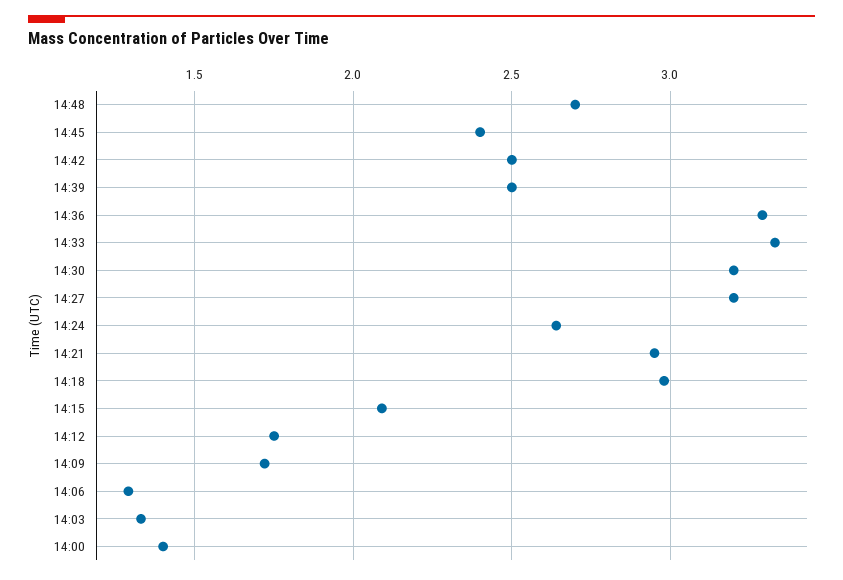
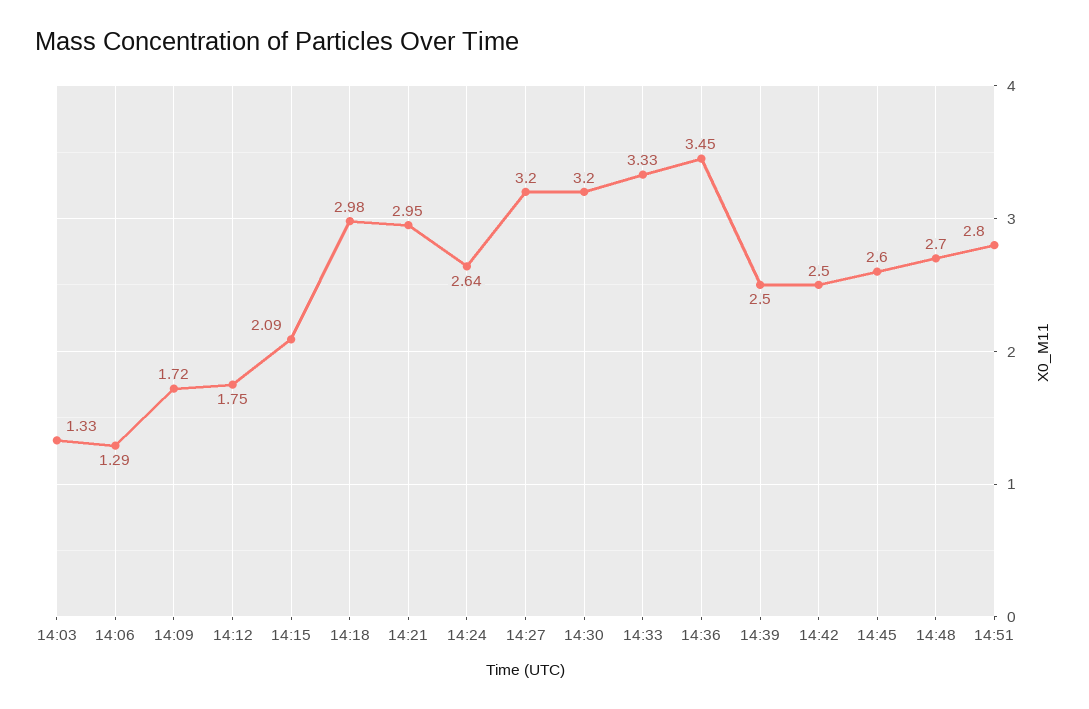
14:45: 2.4 -> 2.6
14:36: 3.3 -> 3.45
14:00: 1.4 -> none
14:51: none -> 2.8

